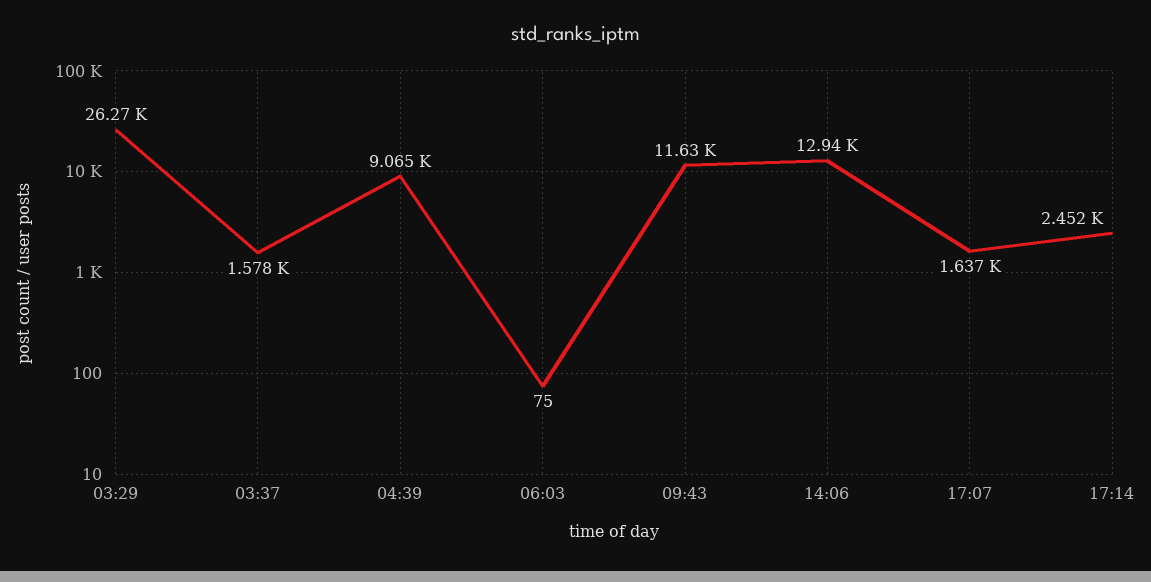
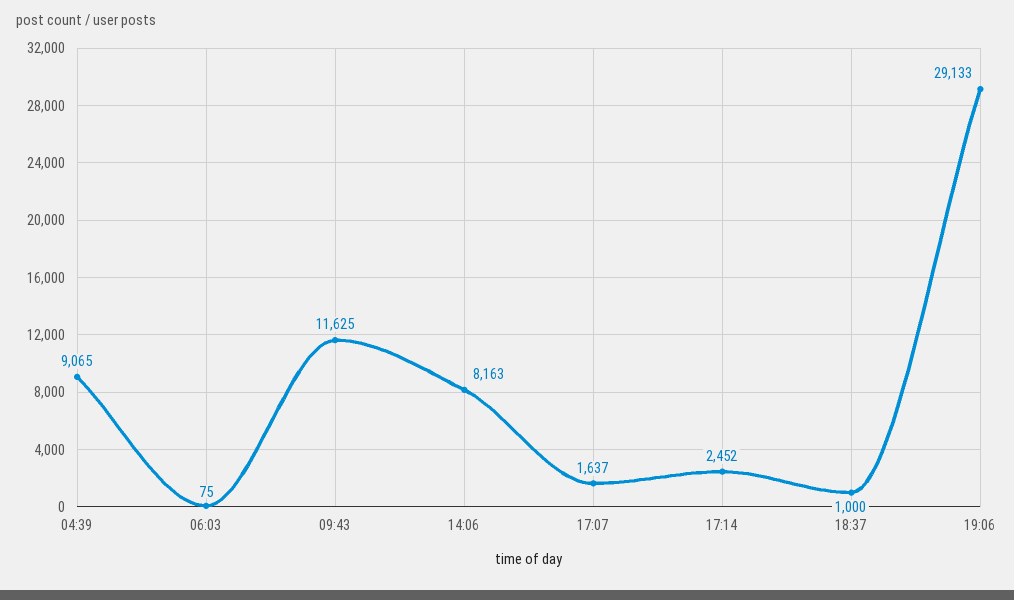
03:29: 26270 -> none
03:37: 1578 -> none
14:06: 12940 -> 8163
18:37: none -> 1000
19:06: none -> 29133

